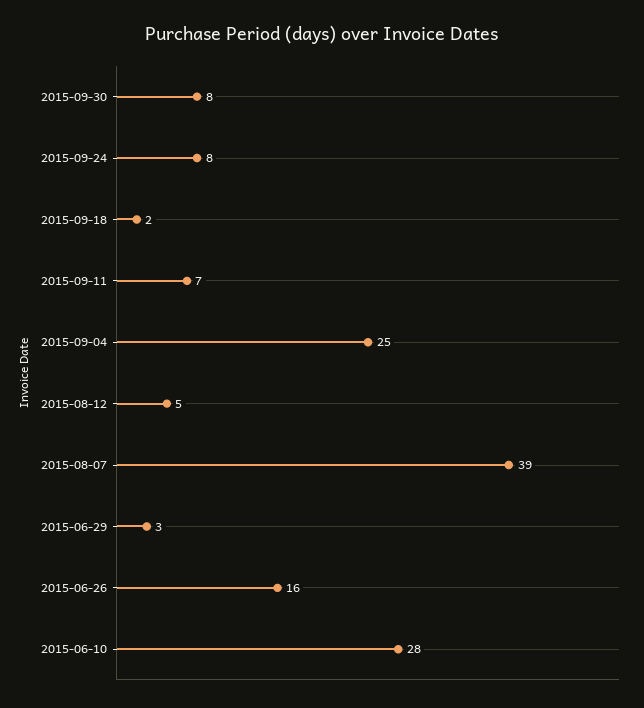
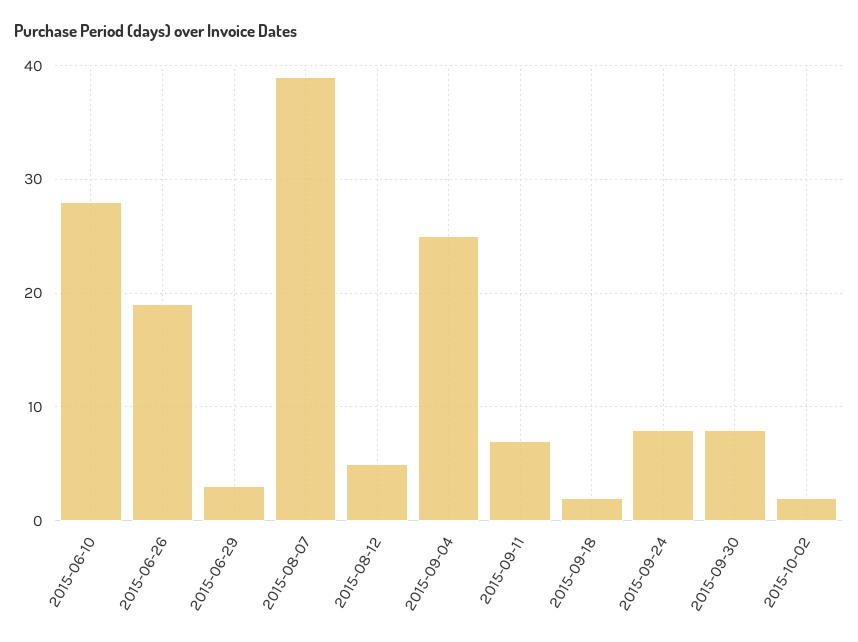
2015-06-26: 16 -> 19
2015-10-02: none -> 2

